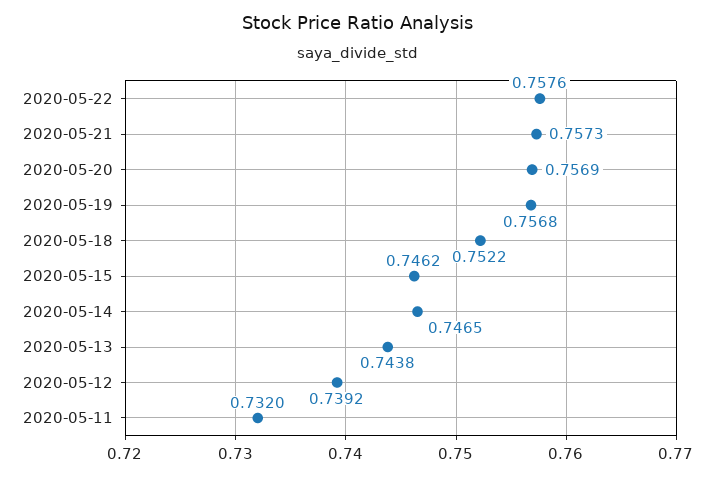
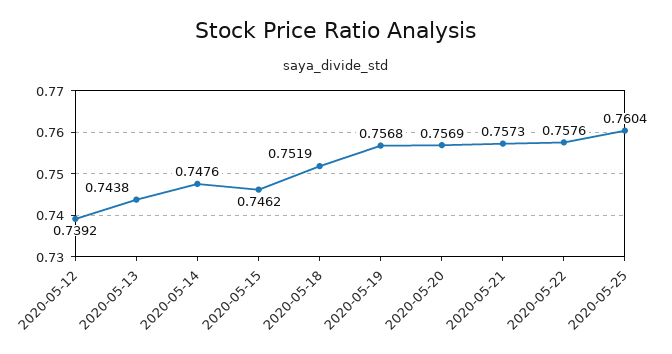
2020-05-18: 0.7522 -> 0.7519
2020-05-14: 0.7465 -> 0.7476
2020-05-11: 0.732 -> none
2020-05-25: none -> 0.7604

